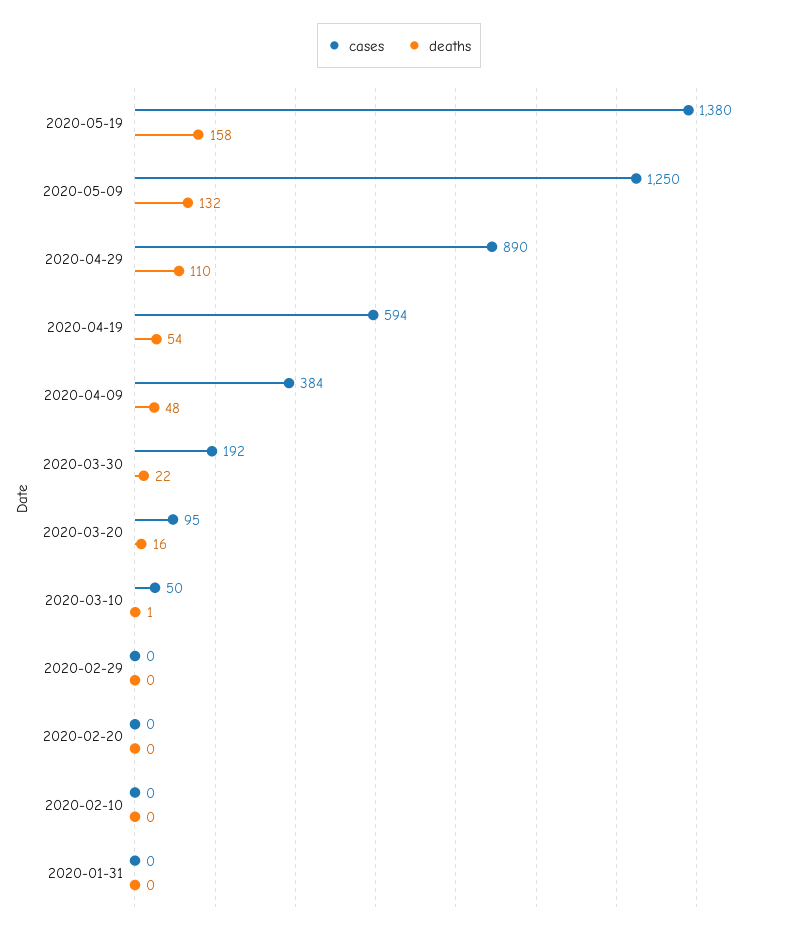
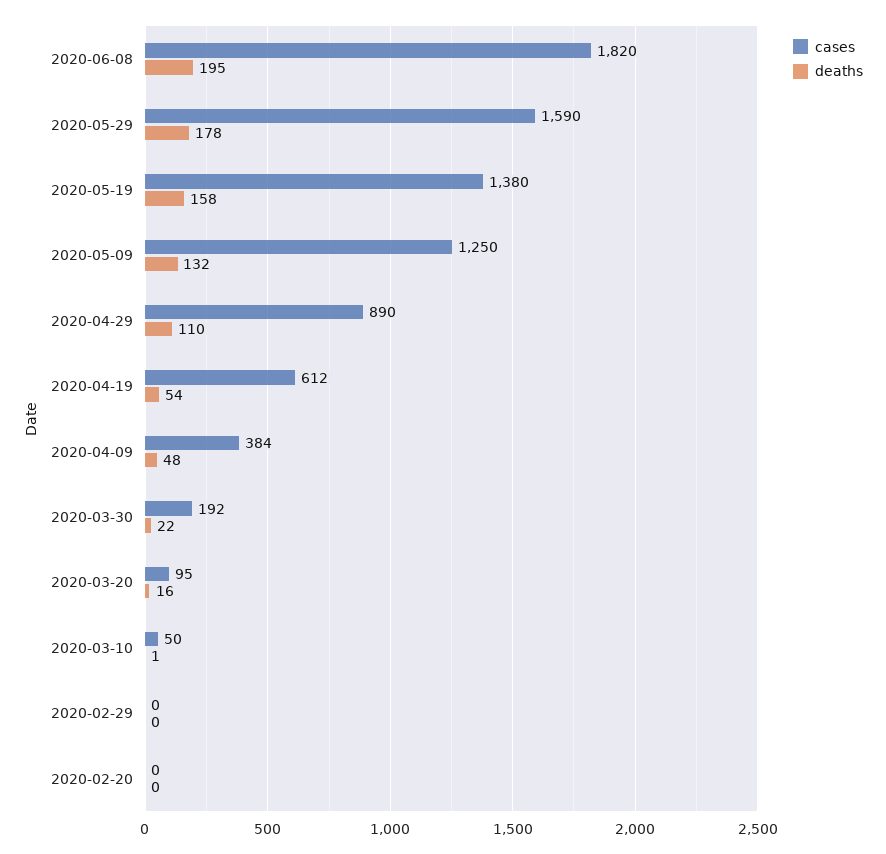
cases, 2020-04-19: 594 -> 612
cases, 2020-02-10: 0 -> none
deaths, 2020-02-10: 0 -> none
cases, 2020-01-31: 0 -> none
deaths, 2020-01-31: 0 -> none
cases, 2020-06-08: none -> 1820
deaths, 2020-06-08: none -> 195
cases, 2020-05-29: none -> 1590
deaths, 2020-05-29: none -> 178

